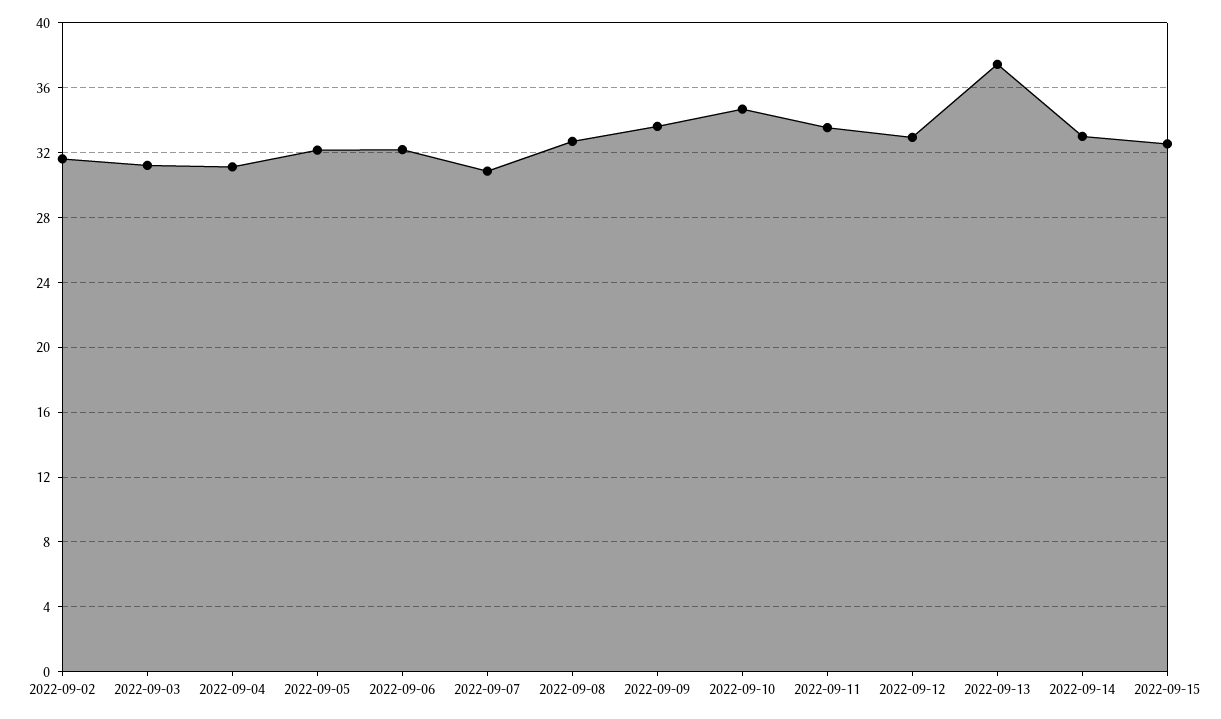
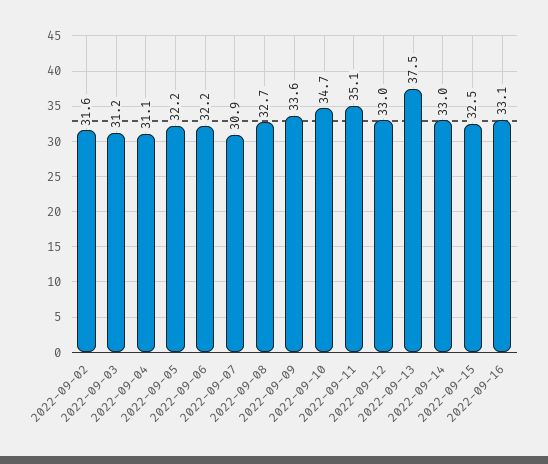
2022-09-11: 33.5 -> 35.1
2022-09-16: none -> 33.1

